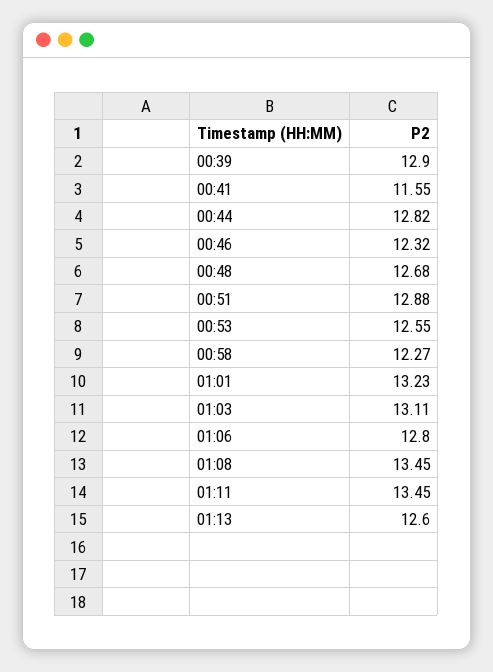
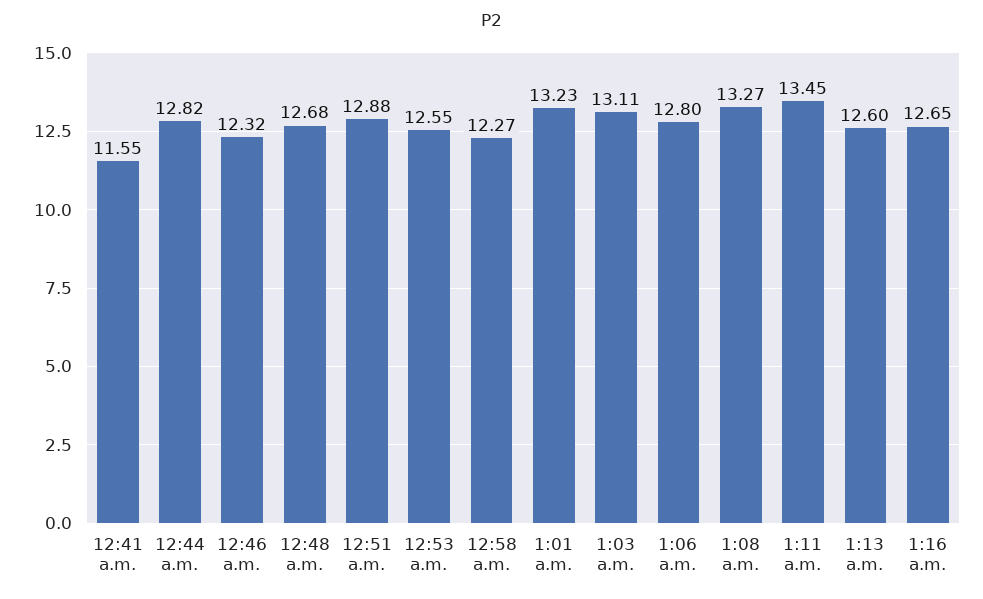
00:39: 12.9 -> none
01:08: 13.45 -> 13.27
1:16 a.m.: none -> 12.65

